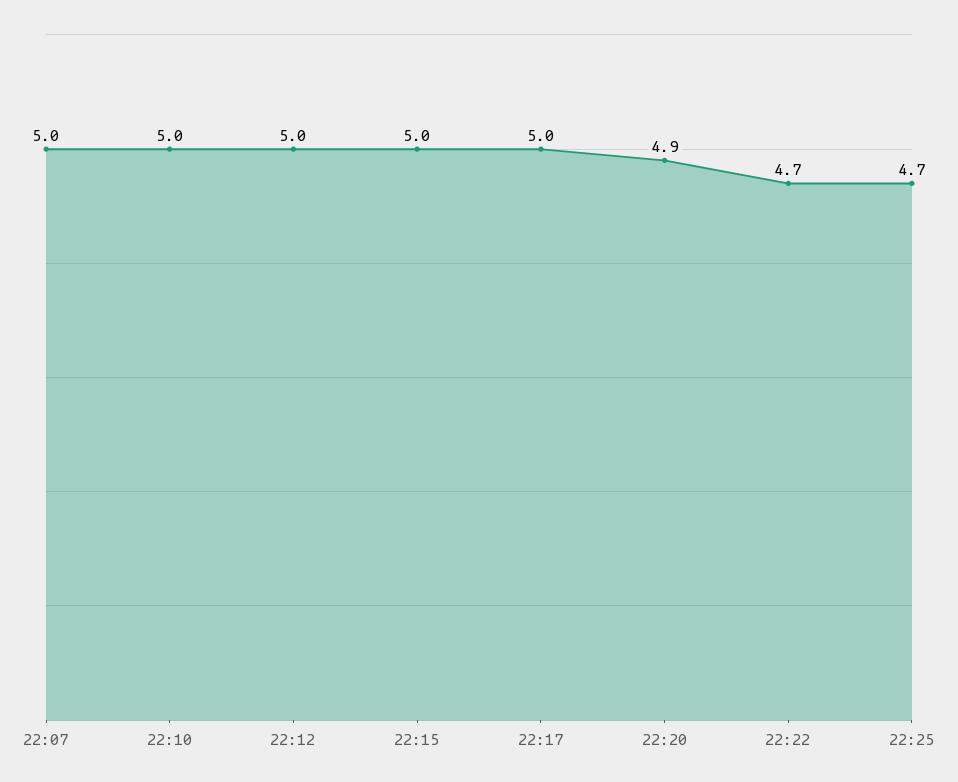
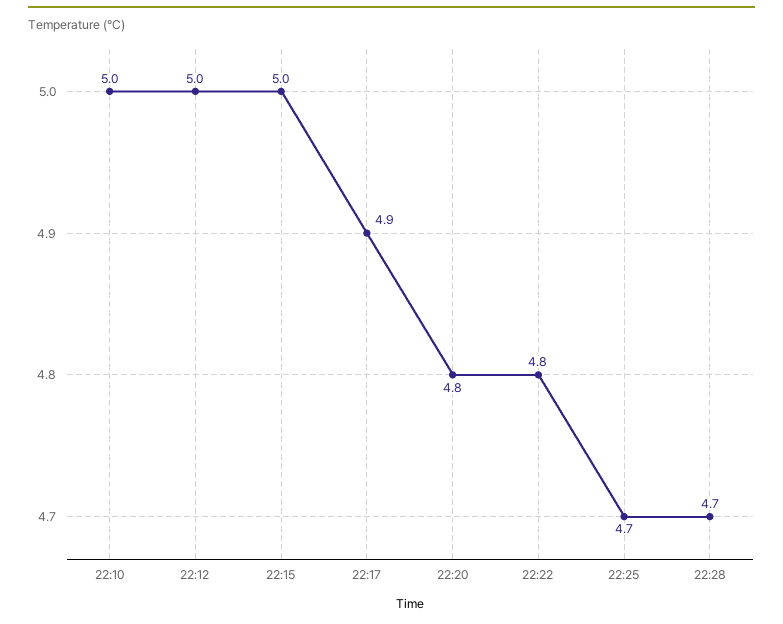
22:07: 5 -> none
22:17: 5 -> 4.9
22:20: 4.9 -> 4.8
22:22: 4.7 -> 4.8
22:28: none -> 4.7

